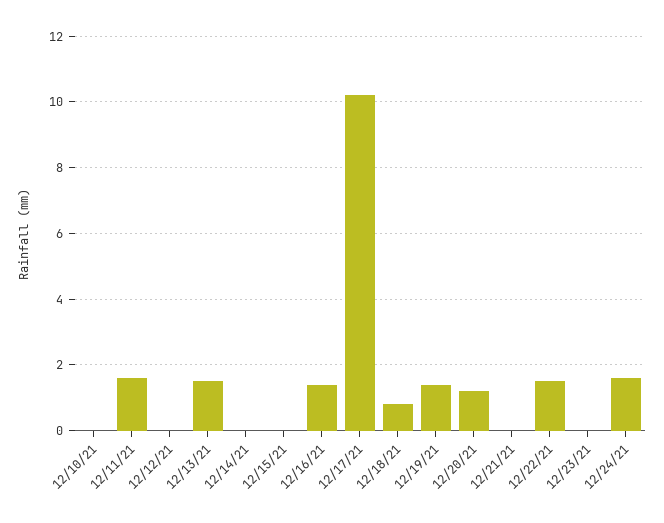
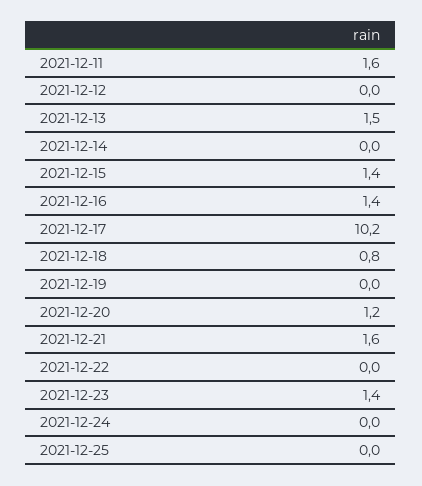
12/10/21: 0 -> none
12/15/21: 0 -> 1.4
12/19/21: 1.5 -> 0
12/21/21: 0 -> 1.6
12/22/21: 1.5 -> 0
12/23/21: 0 -> 1.4
12/24/21: 1.5 -> 0
2021-12-25: none -> 0

